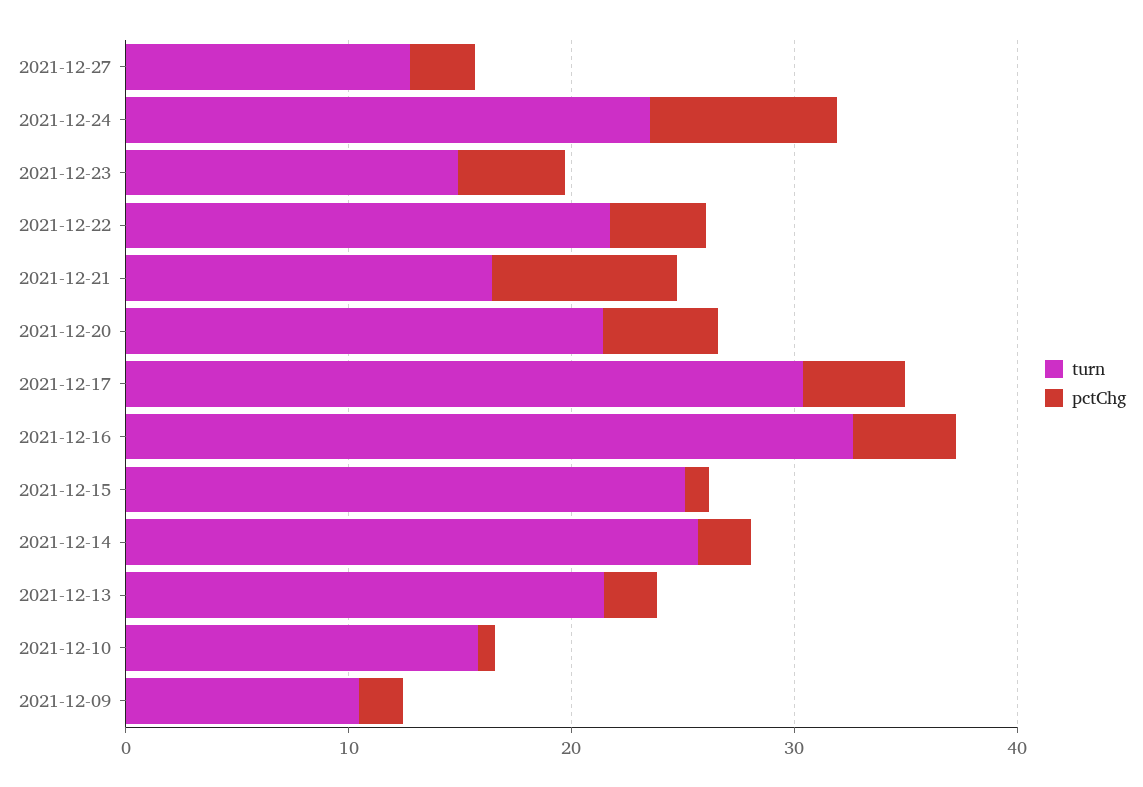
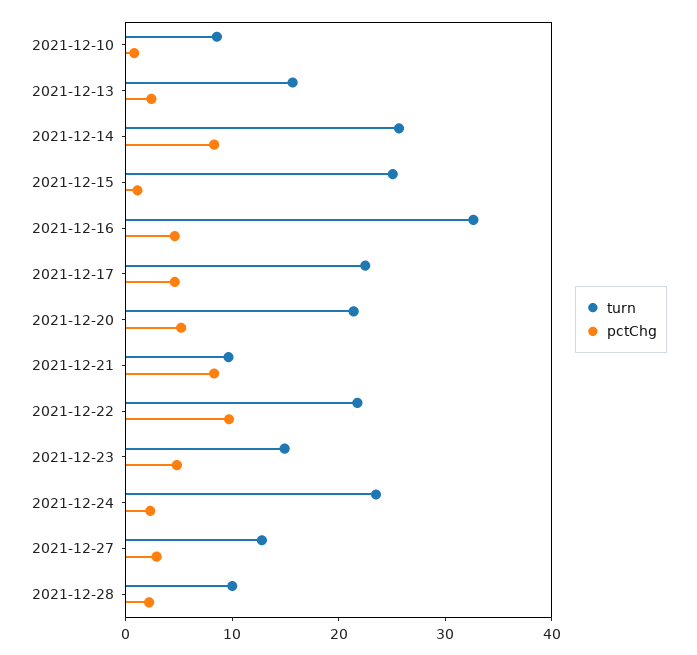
pctChg, 2021-12-24: 8 -> 2
pctChg, 2021-12-22: 4 -> 10
turn, 2021-12-21: 16 -> 10
turn, 2021-12-17: 30 -> 22
pctChg, 2021-12-14: 2 -> 8
turn, 2021-12-13: 22 -> 16
turn, 2021-12-10: 16 -> 8
turn, 2021-12-09: 10 -> none
pctChg, 2021-12-09: 2 -> none
turn, 2021-12-28: none -> 10
pctChg, 2021-12-28: none -> 2

